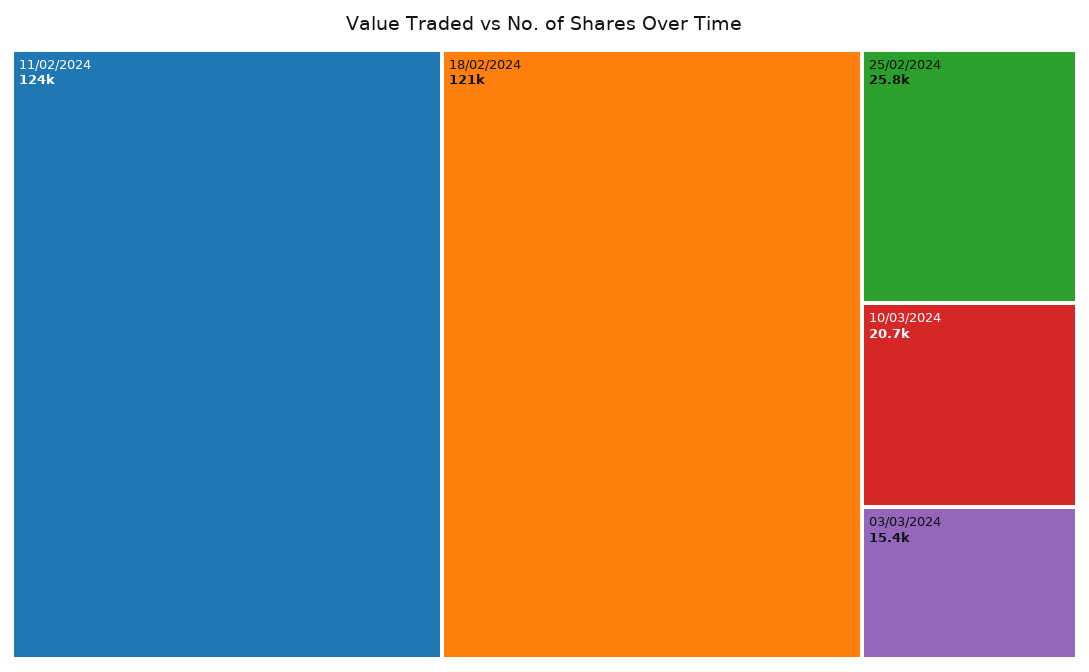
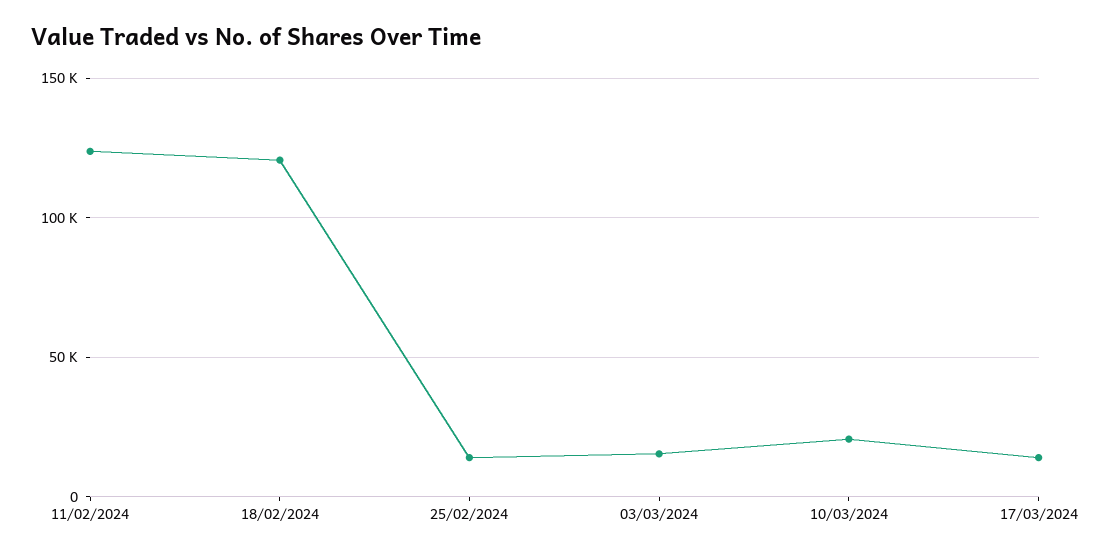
25/02/2024: 25800 -> 15000
17/03/2024: none -> 15000

